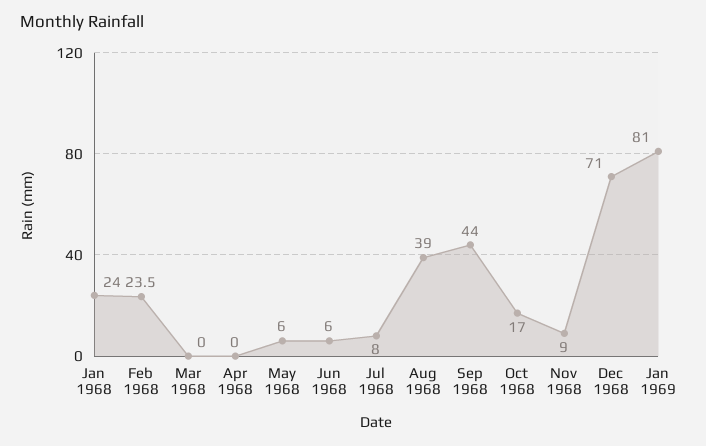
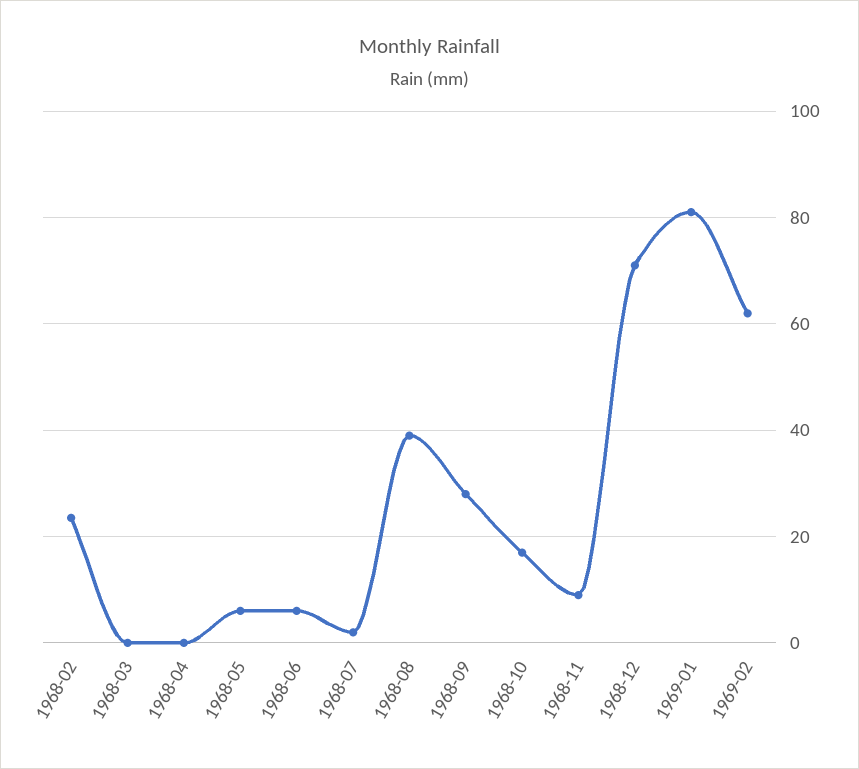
Jan 1968: 24 -> none
Jul 1968: 8 -> 2
Sep 1968: 44 -> 28
1969-02: none -> 62

